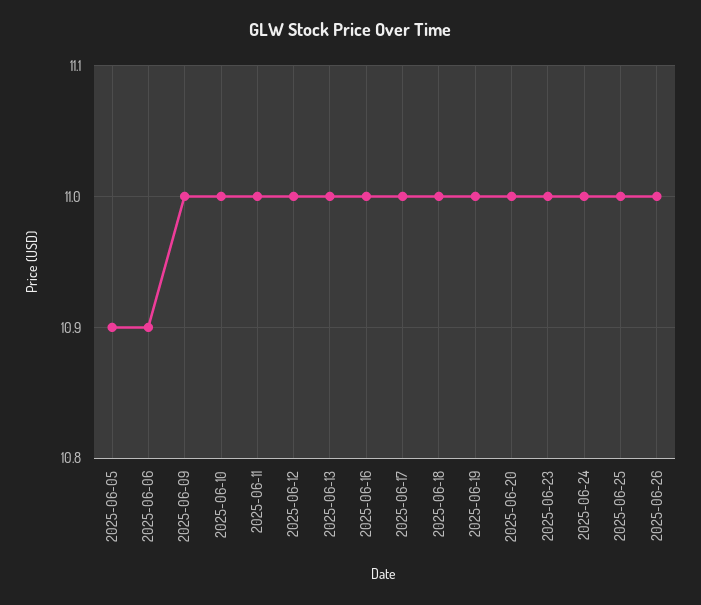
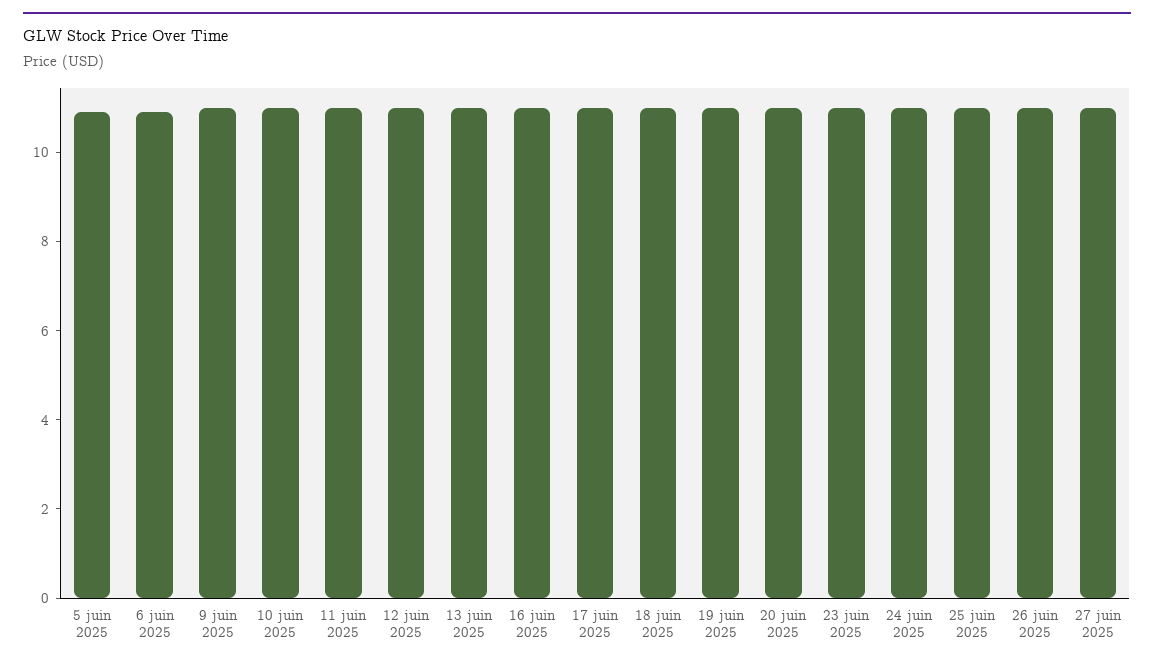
27 juin 2025: none -> 11

